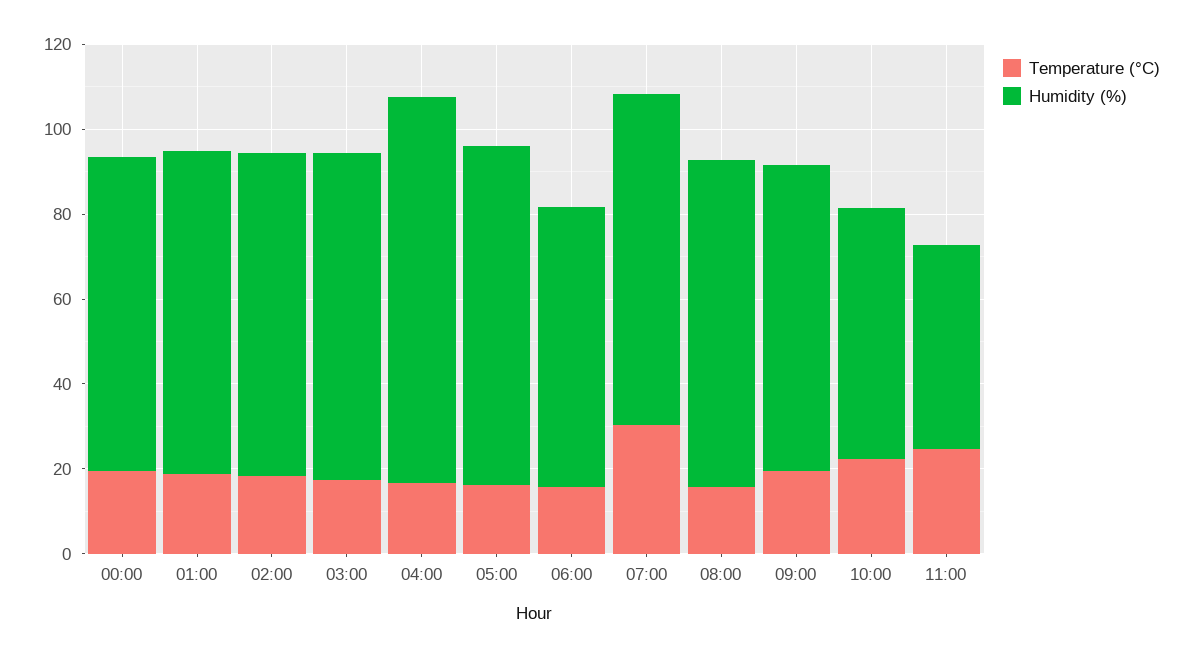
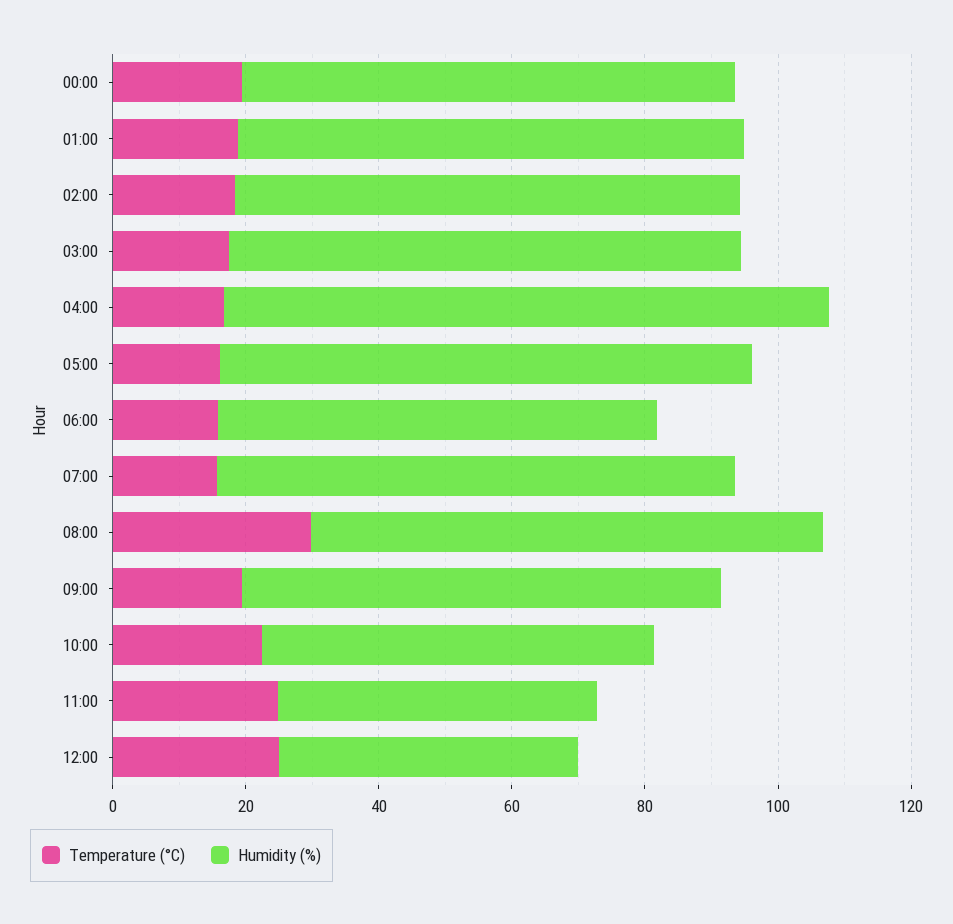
Temperature (°C), 07:00: 30 -> 15
Temperature (°C), 08:00: 15 -> 30
Temperature (°C), 12:00: none -> 25
Humidity (%), 12:00: none -> 45

